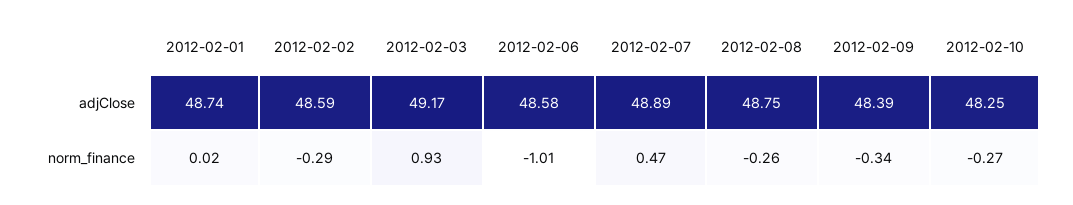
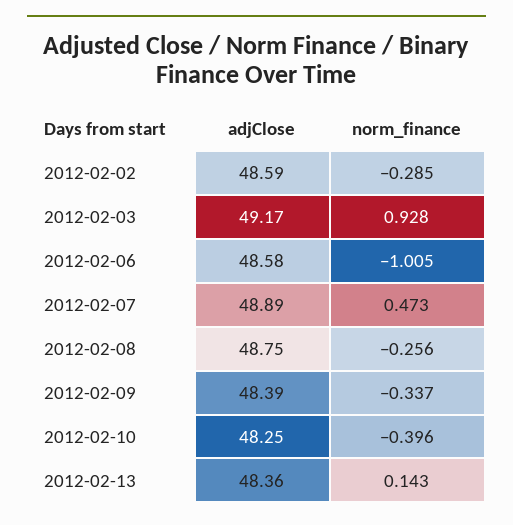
2012-02-01, adjClose: 48.74 -> none
2012-02-01, norm_finance: 0.02 -> none
2012-02-10, norm_finance: -0.27 -> -0.396
2012-02-13, adjClose: none -> 48.36
2012-02-13, norm_finance: none -> 0.143

